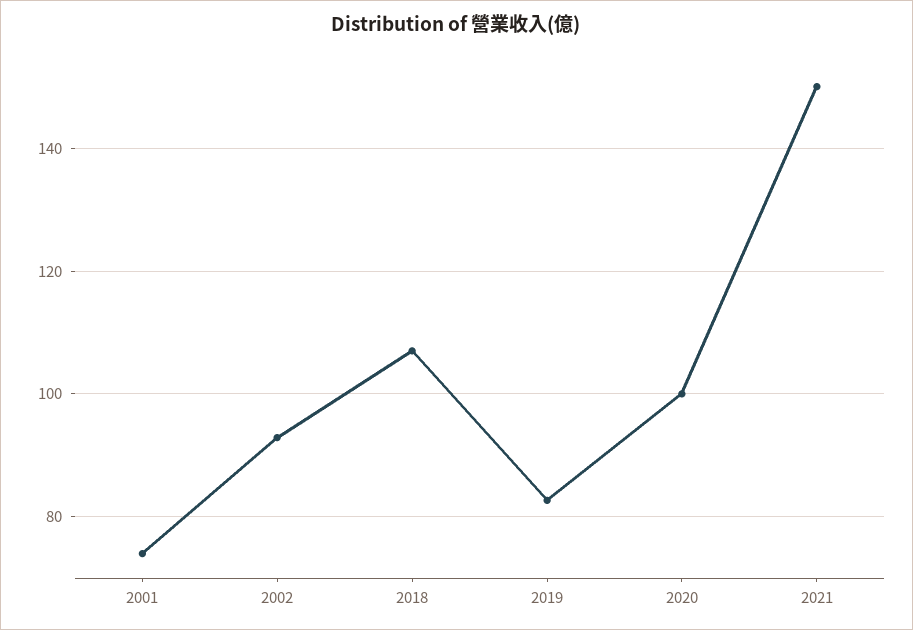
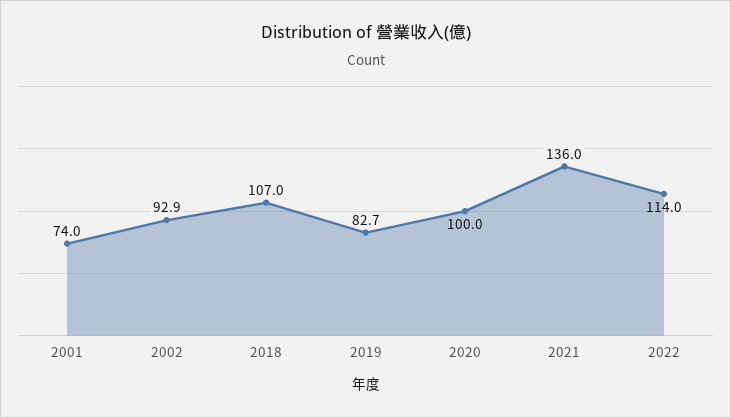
2021: 150 -> 136
2022: none -> 114

